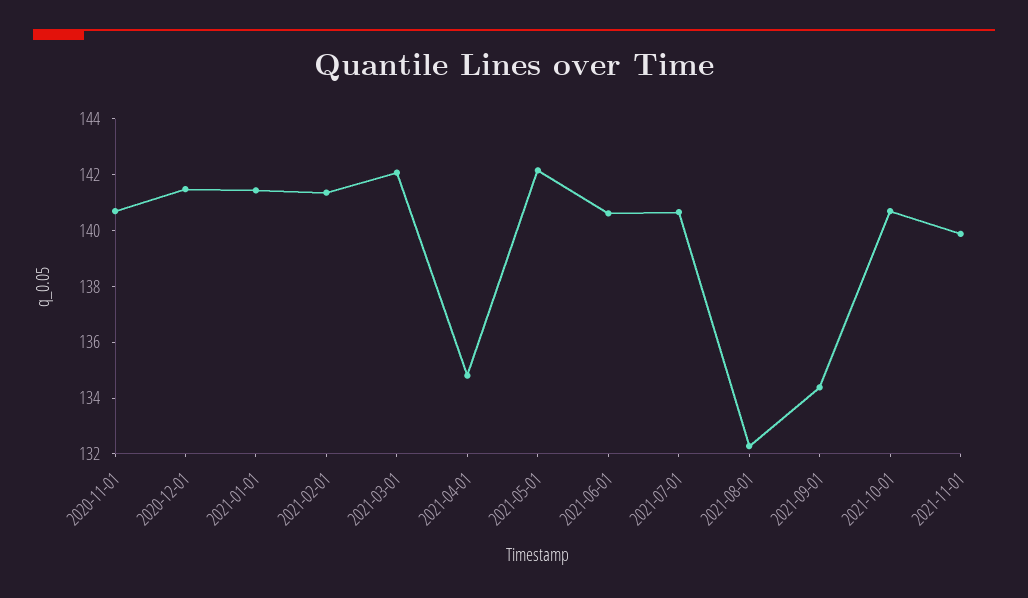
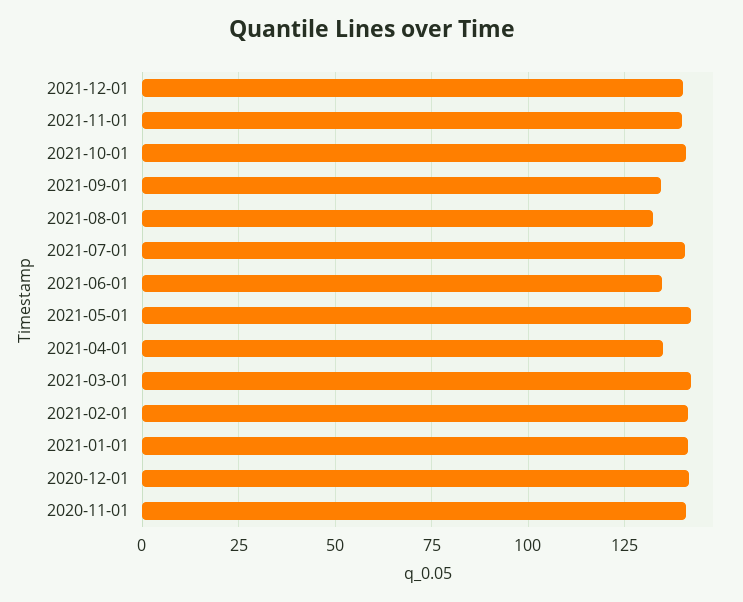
2021-06-01: 140.5 -> 135
2021-12-01: none -> 140

